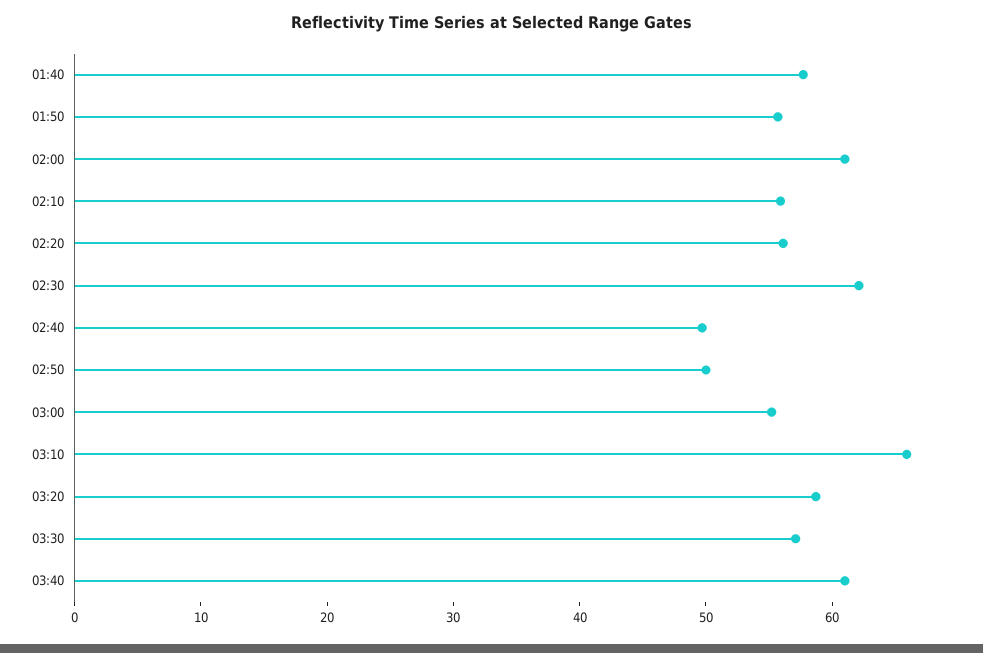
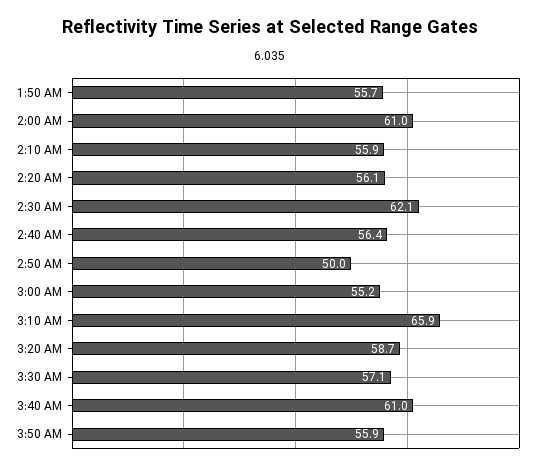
01:40: 58 -> none
02:40: 50 -> 56.4
3:50 AM: none -> 55.9

